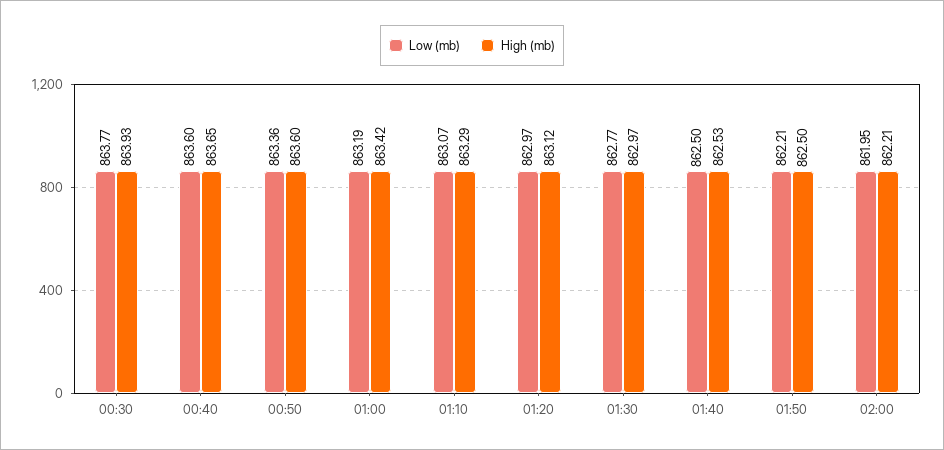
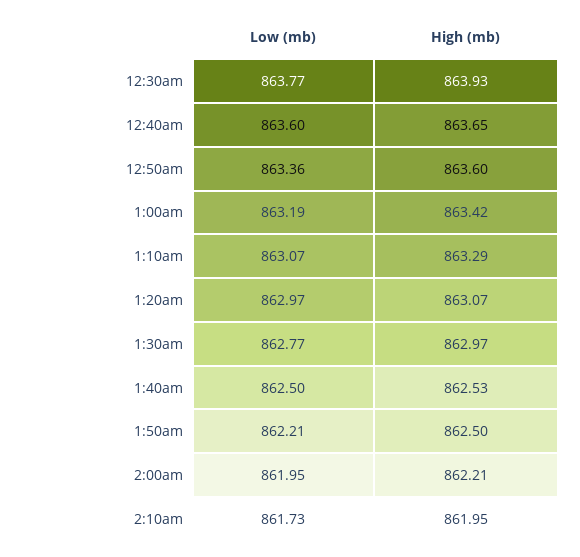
High (mb), 01:20: 863.12 -> 863.07
Low (mb), 2:10am: none -> 861.73
High (mb), 2:10am: none -> 861.95

